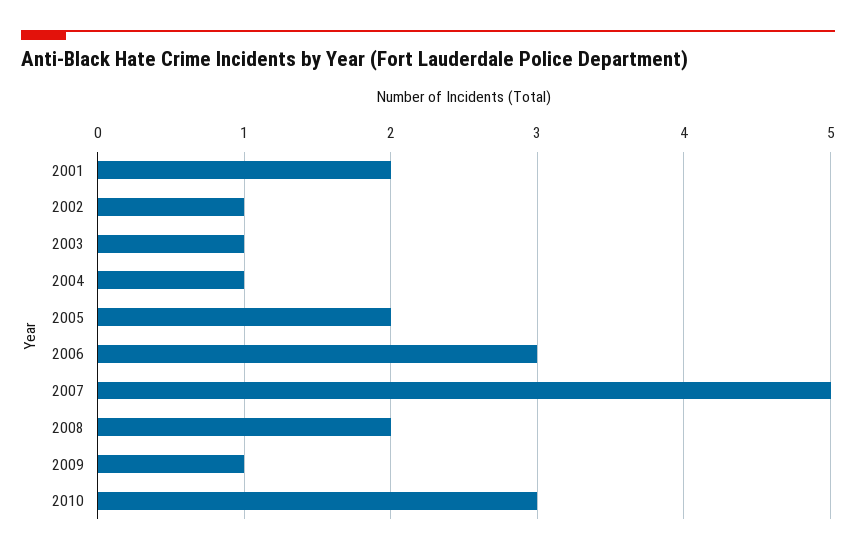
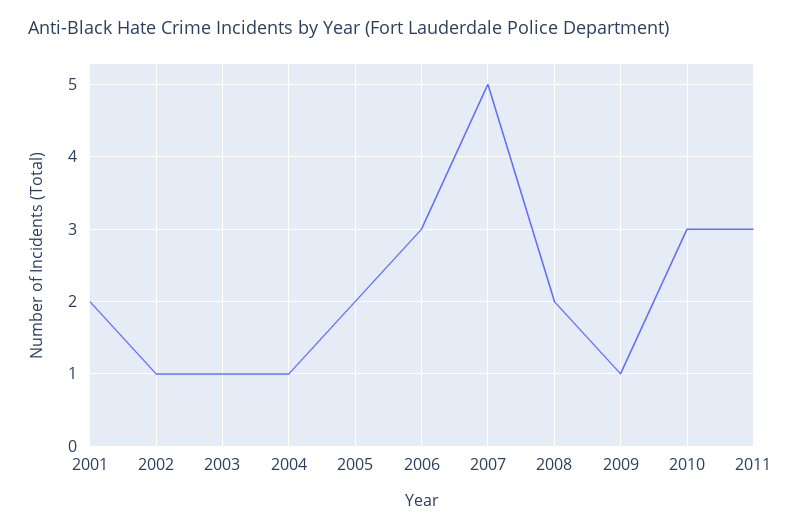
2011: none -> 3

